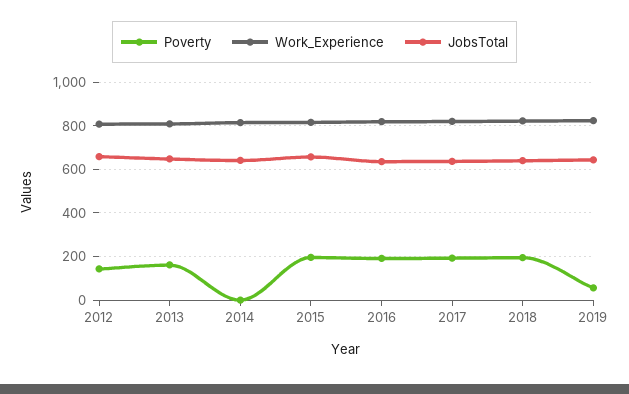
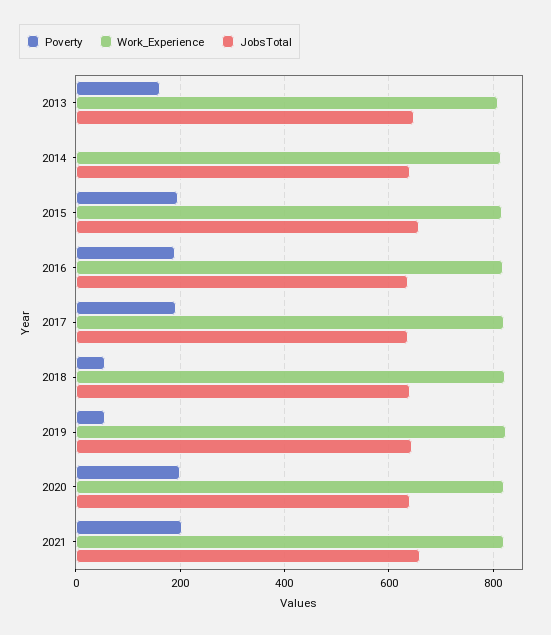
Poverty, 2012: 150 -> none
Work_Experience, 2012: 800 -> none
JobsTotal, 2012: 650 -> none
Poverty, 2018: 200 -> 60
Poverty, 2020: none -> 200
Work_Experience, 2020: none -> 820
JobsTotal, 2020: none -> 640
Poverty, 2021: none -> 200
Work_Experience, 2021: none -> 820
JobsTotal, 2021: none -> 660

